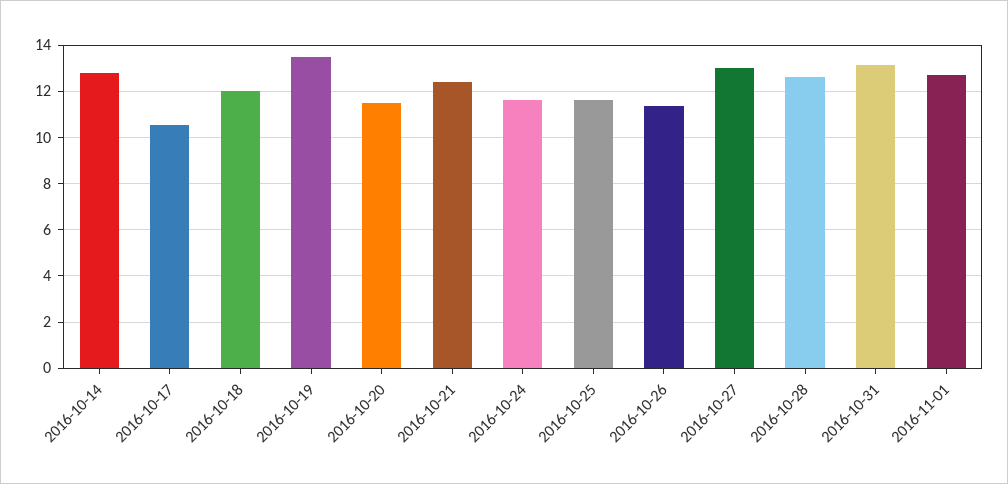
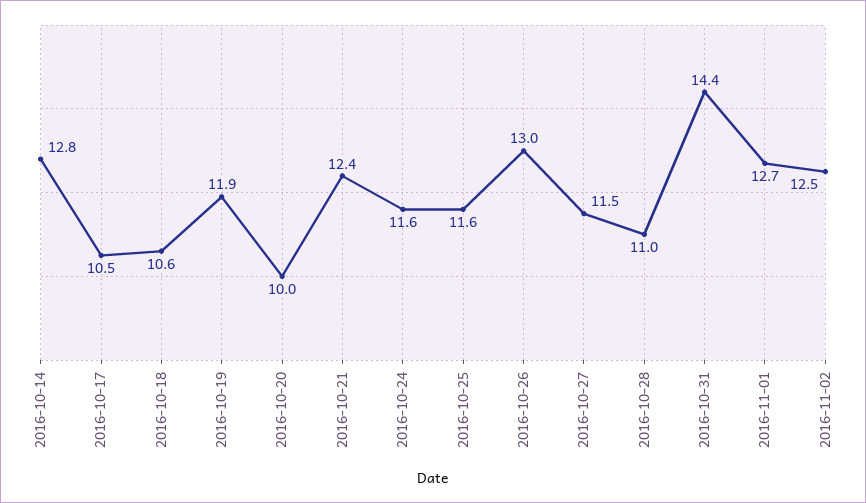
2016-10-18: 12 -> 10.6
2016-10-19: 13.5 -> 11.9
2016-10-20: 11.5 -> 10
2016-10-26: 11.5 -> 13
2016-10-27: 13 -> 11.5
2016-10-28: 12.5 -> 11
2016-10-31: 13 -> 14.4
2016-11-02: none -> 12.5

